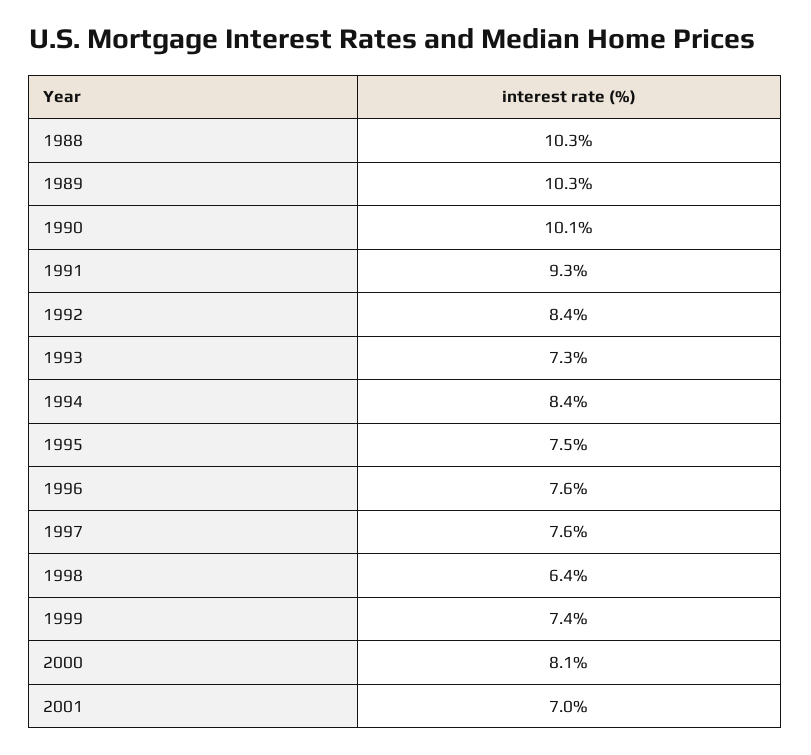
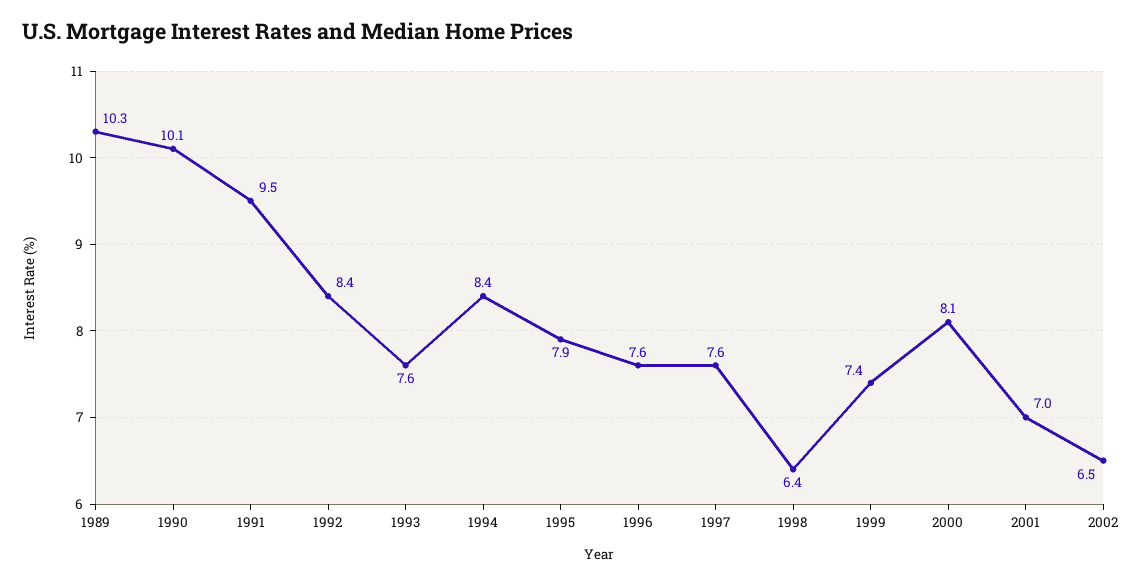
1988: 10.3 -> none
1991: 9.3 -> 9.5
1993: 7.3 -> 7.6
1995: 7.5 -> 7.9
2002: none -> 6.5

